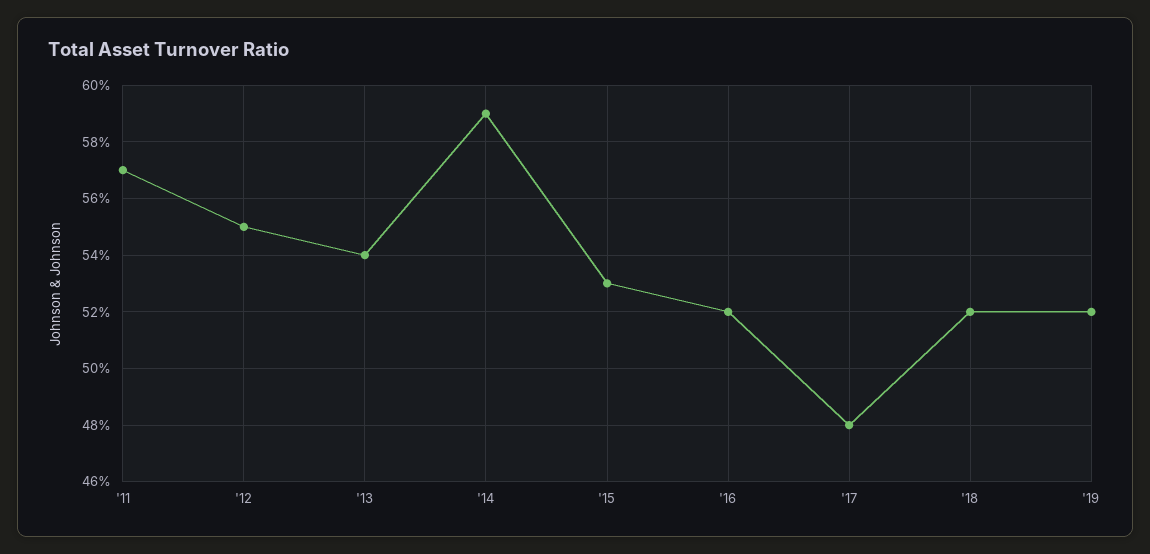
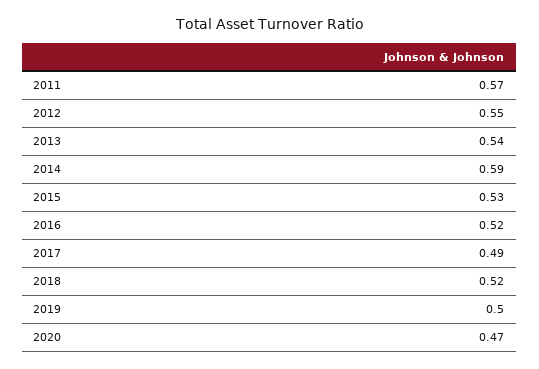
'17: 0.48 -> 0.49
'19: 0.52 -> 0.5
2020: none -> 0.47

